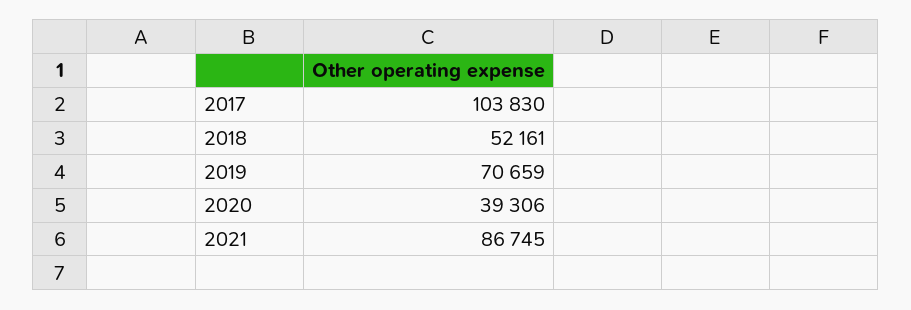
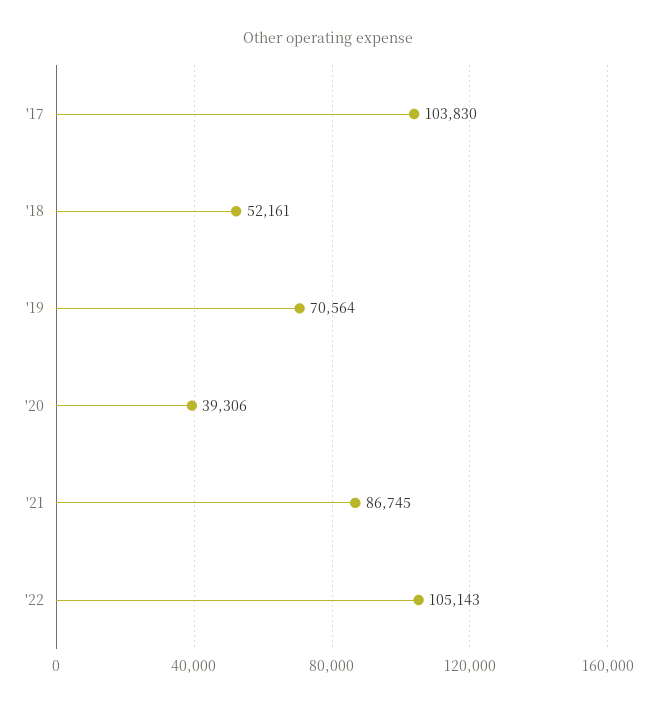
2019: 70659 -> 70564
'22: none -> 105143

